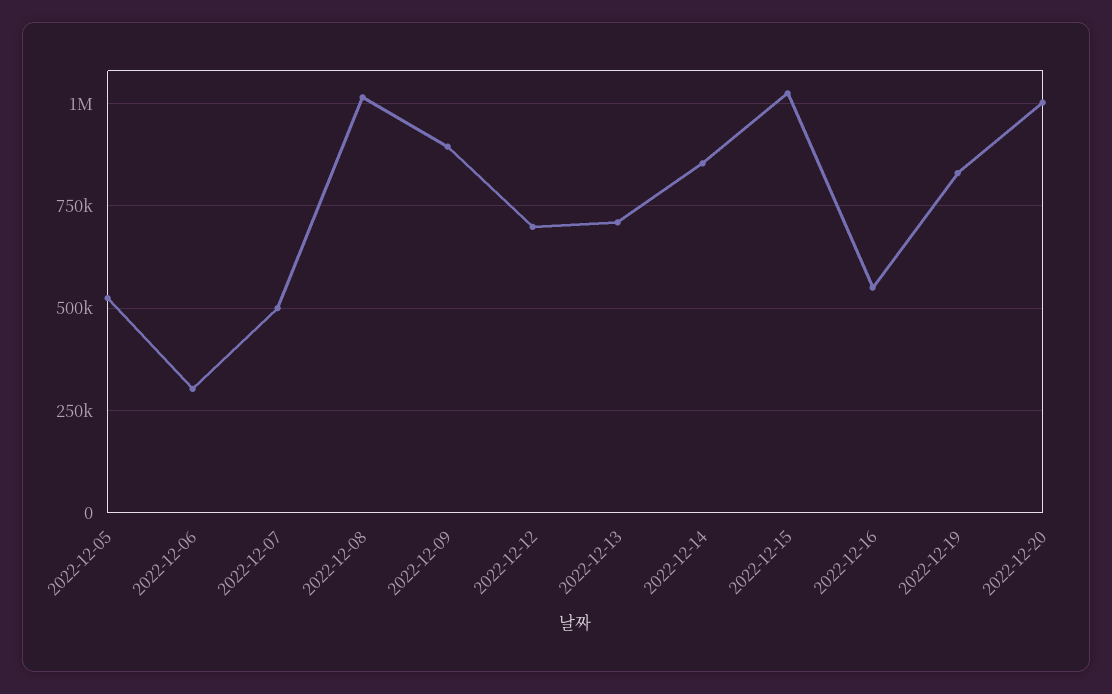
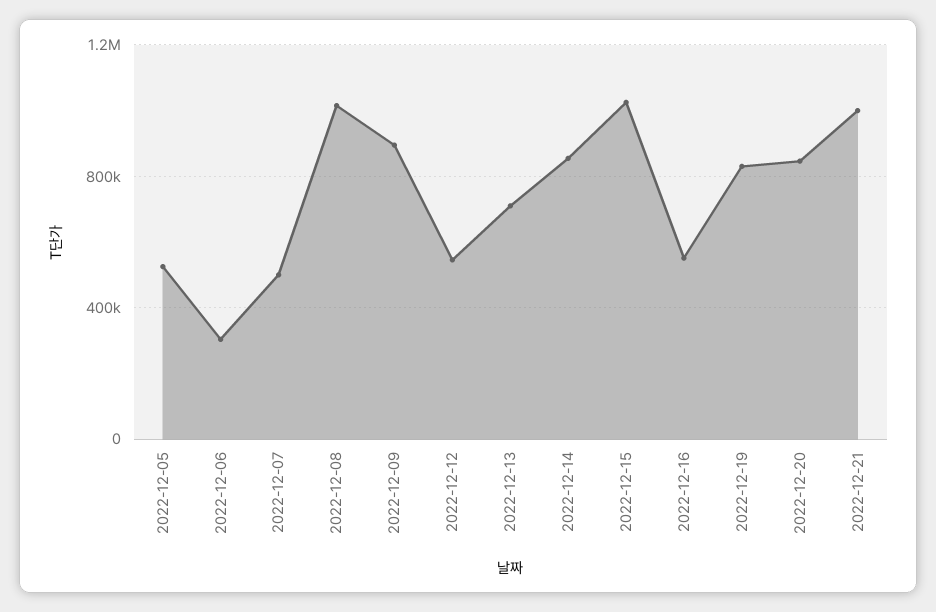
2022-12-12: 700000 -> 550000
2022-12-20: 1000000 -> 850000
2022-12-21: none -> 1000000

